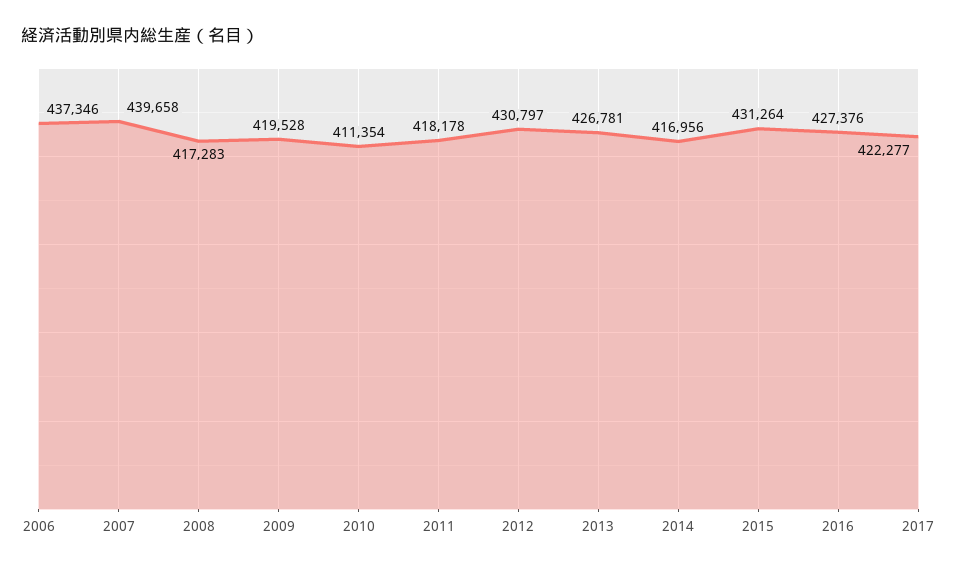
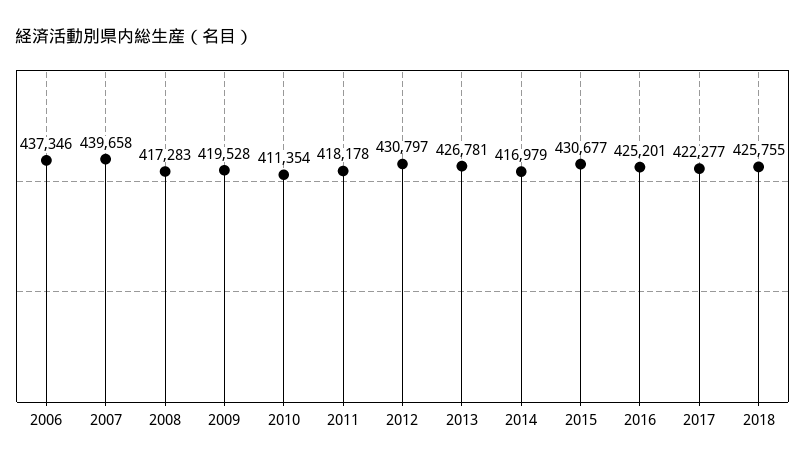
2014: 416956 -> 416979
2015: 431264 -> 430677
2016: 427376 -> 425201
2018: none -> 425755

